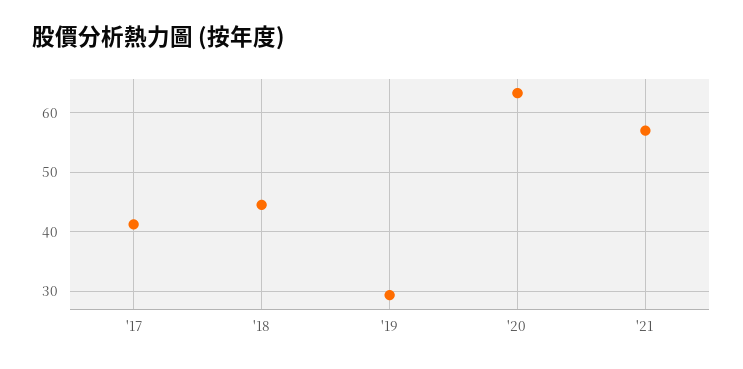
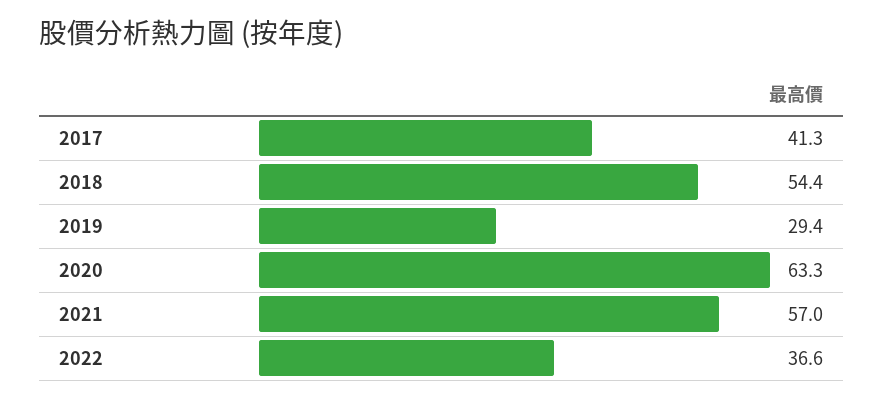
'18: 44 -> 54.4
2022: none -> 36.6

